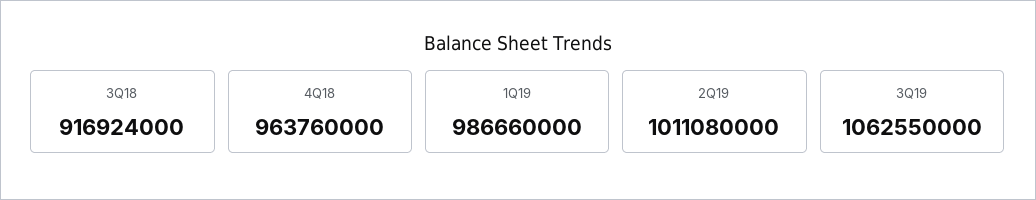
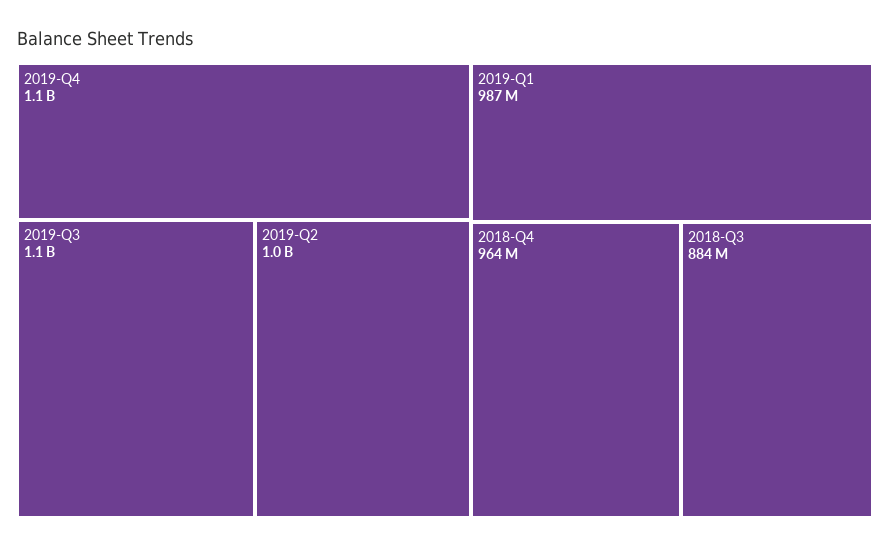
3Q18: 916924000 -> 884000000
2019-Q4: none -> 1100000000

